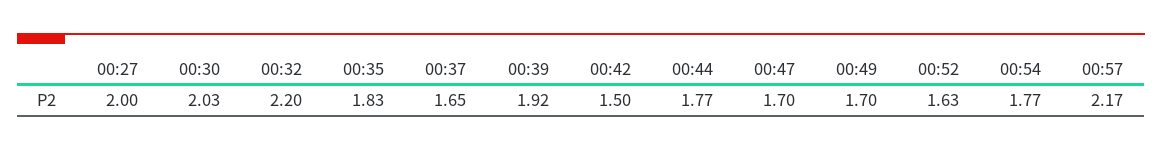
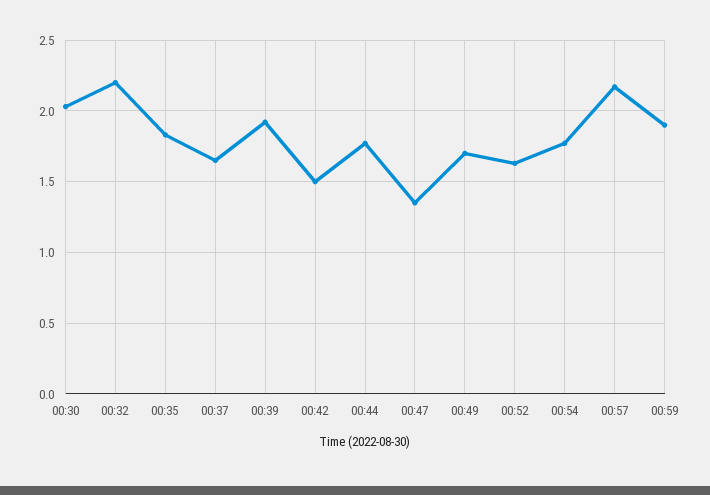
00:27: 2 -> none
00:47: 1.7 -> 1.35
00:59: none -> 1.9

